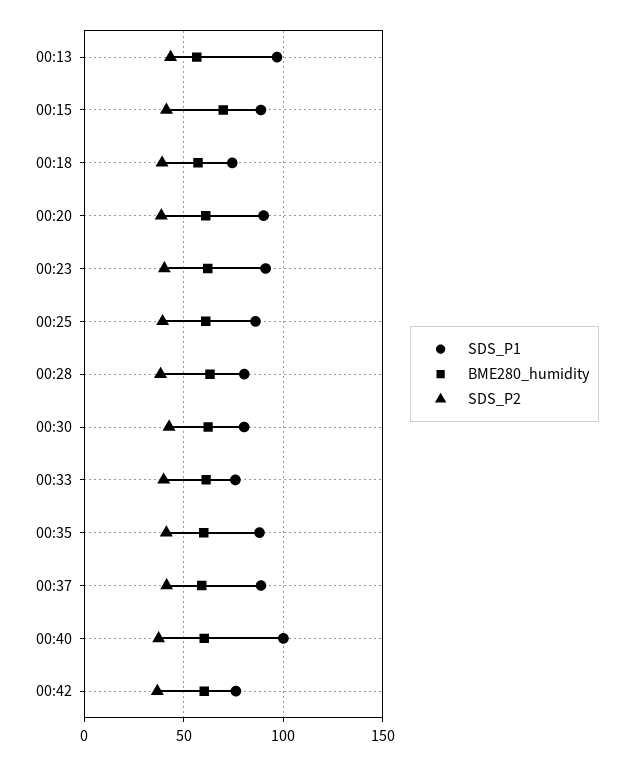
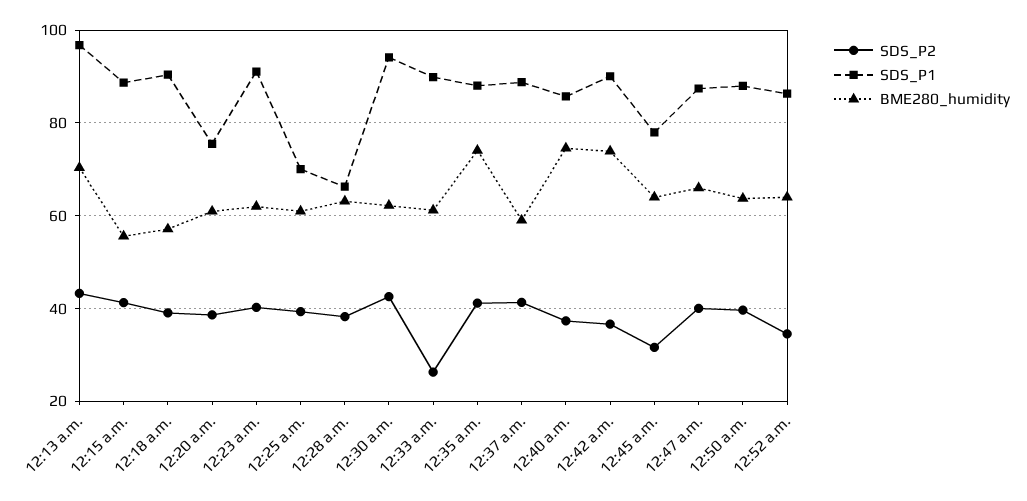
BME280_humidity, 00:13: 55 -> 70
BME280_humidity, 00:15: 70 -> 56
SDS_P1, 00:18: 75 -> 90
SDS_P1, 00:20: 90 -> 76
SDS_P1, 00:25: 85 -> 70
SDS_P1, 00:28: 80 -> 66
SDS_P1, 00:30: 80 -> 94
SDS_P1, 00:33: 75 -> 90
SDS_P2, 00:33: 40 -> 26
BME280_humidity, 00:35: 60 -> 74
SDS_P1, 00:40: 100 -> 86
BME280_humidity, 00:40: 60 -> 74
SDS_P1, 00:42: 75 -> 90
BME280_humidity, 00:42: 60 -> 74
SDS_P2, 12:45 a.m.: none -> 32
SDS_P1, 12:45 a.m.: none -> 78
BME280_humidity, 12:45 a.m.: none -> 64
SDS_P2, 12:47 a.m.: none -> 40
SDS_P1, 12:47 a.m.: none -> 88
BME280_humidity, 12:47 a.m.: none -> 66
SDS_P2, 12:50 a.m.: none -> 40
SDS_P1, 12:50 a.m.: none -> 88
BME280_humidity, 12:50 a.m.: none -> 64
SDS_P2, 12:52 a.m.: none -> 34
SDS_P1, 12:52 a.m.: none -> 86
BME280_humidity, 12:52 a.m.: none -> 64

